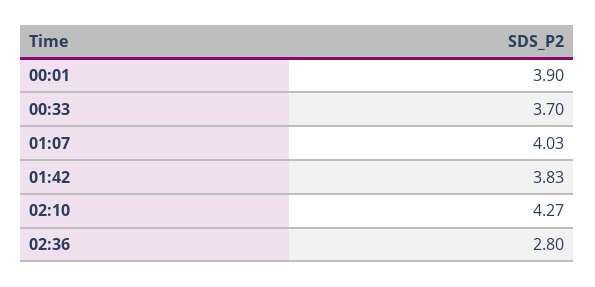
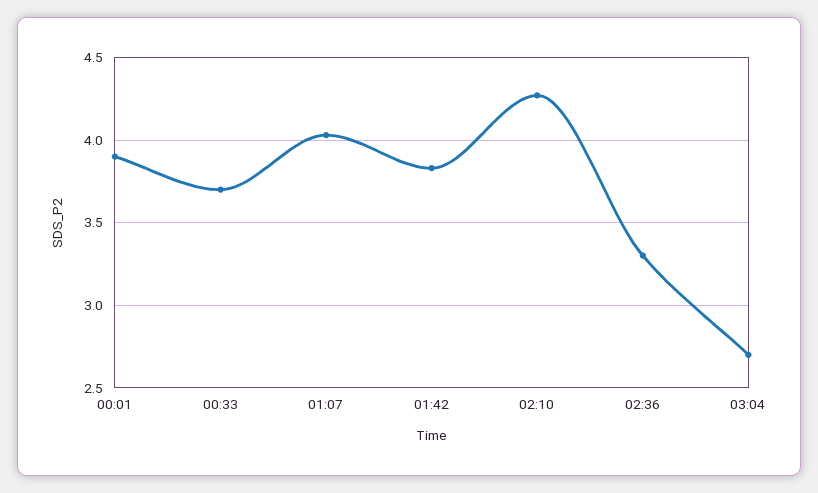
02:36: 2.8 -> 3.3
03:04: none -> 2.7

